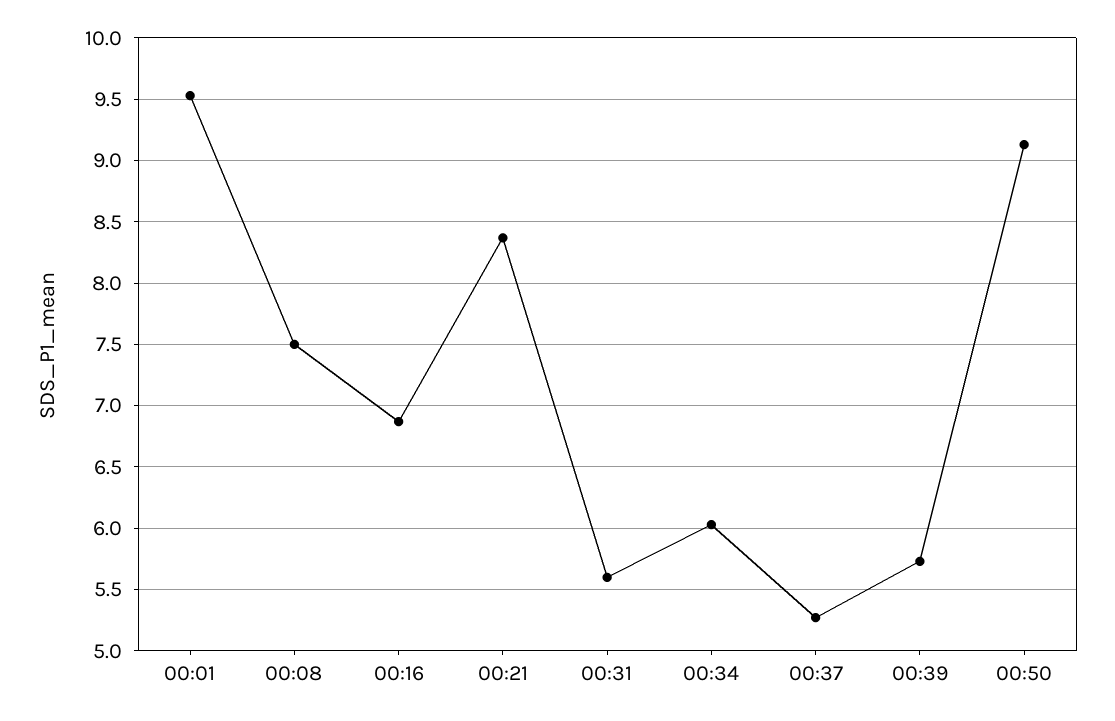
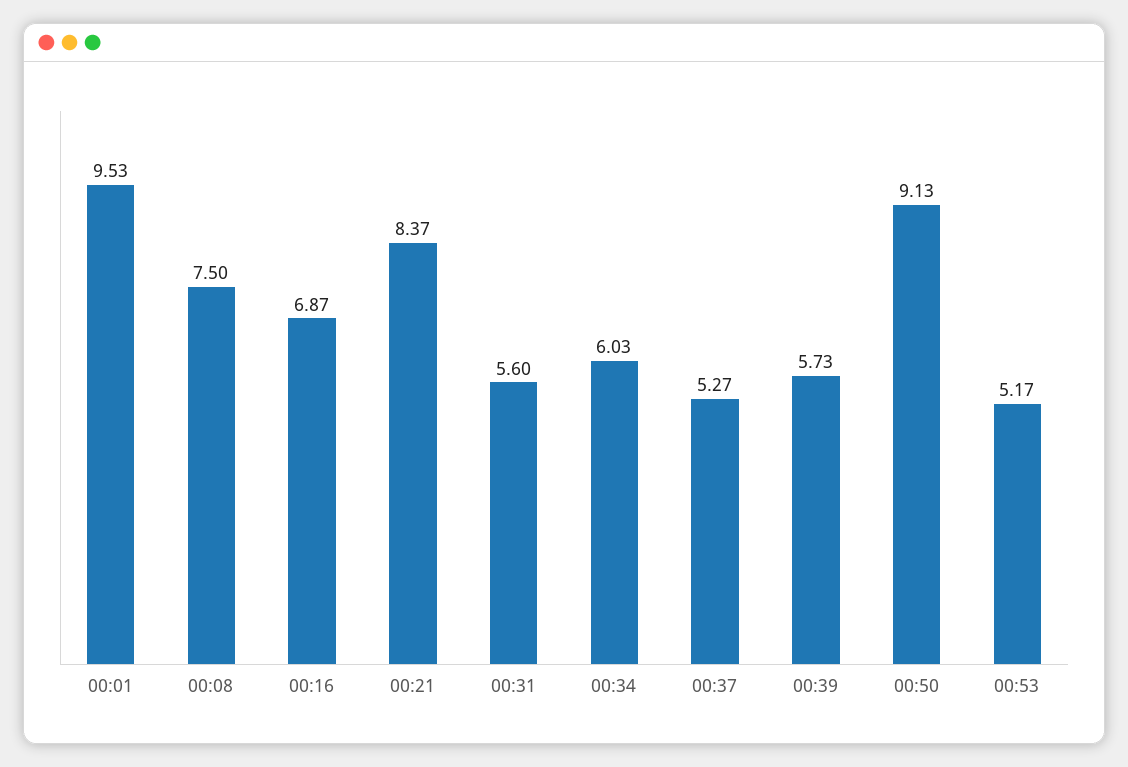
00:53: none -> 5.17

